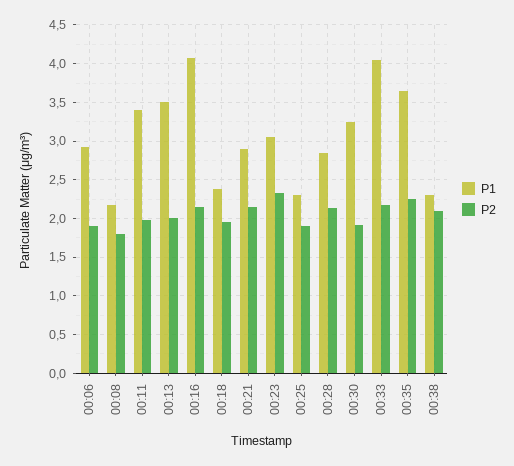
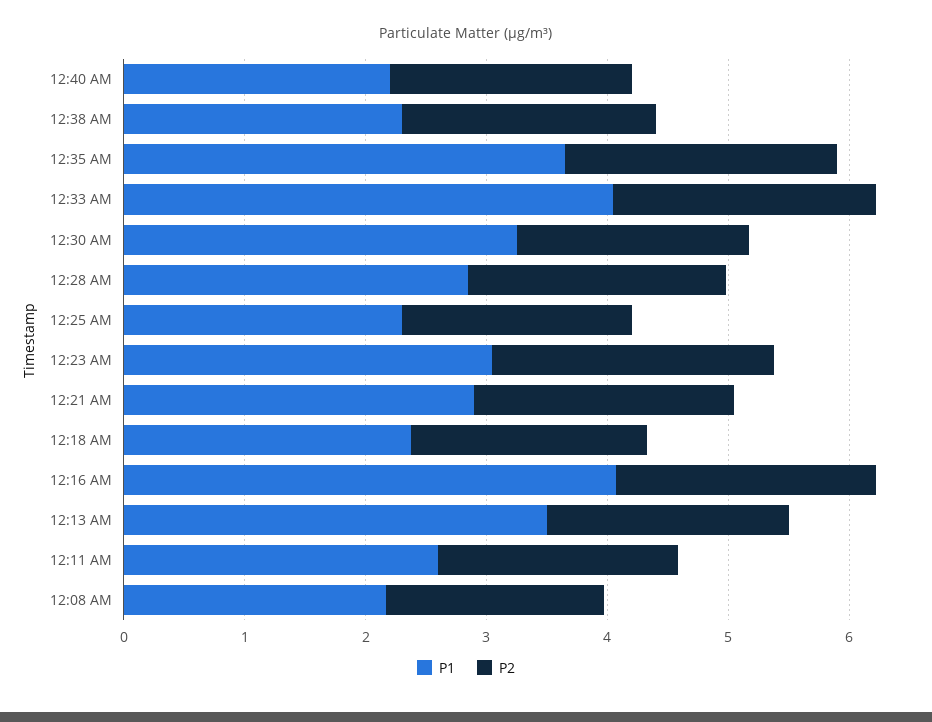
P1, 00:06: 2.9 -> none
P2, 00:06: 1.9 -> none
P1, 00:11: 3.4 -> 2.6
P1, 12:40 AM: none -> 2.2
P2, 12:40 AM: none -> 2

